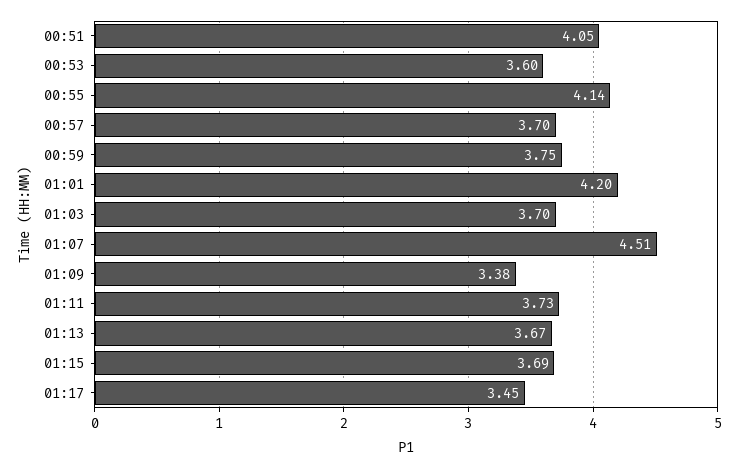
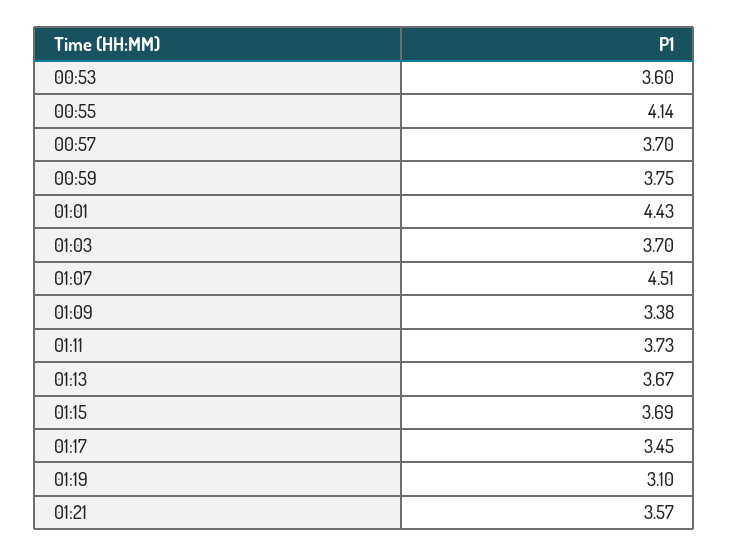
00:51: 4.05 -> none
01:01: 4.2 -> 4.43
01:19: none -> 3.1
01:21: none -> 3.57

